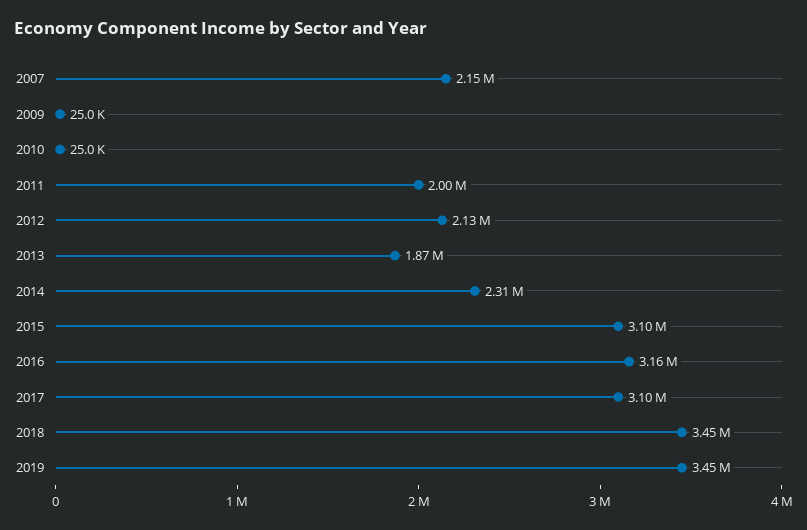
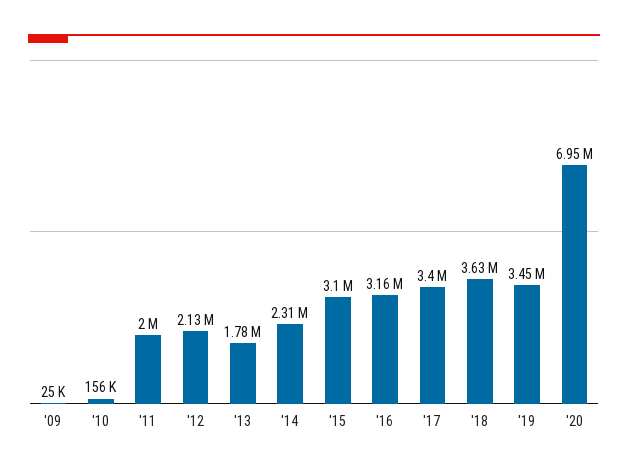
2007: 2150000 -> none
2010: 25000 -> 156000
2013: 1870000 -> 1780000
2017: 3100000 -> 3400000
2018: 3450000 -> 3630000
'20: none -> 6950000

